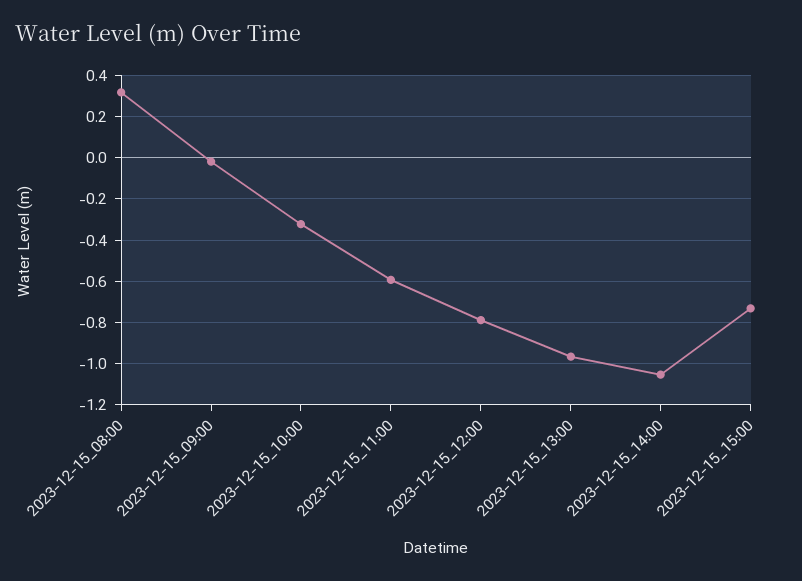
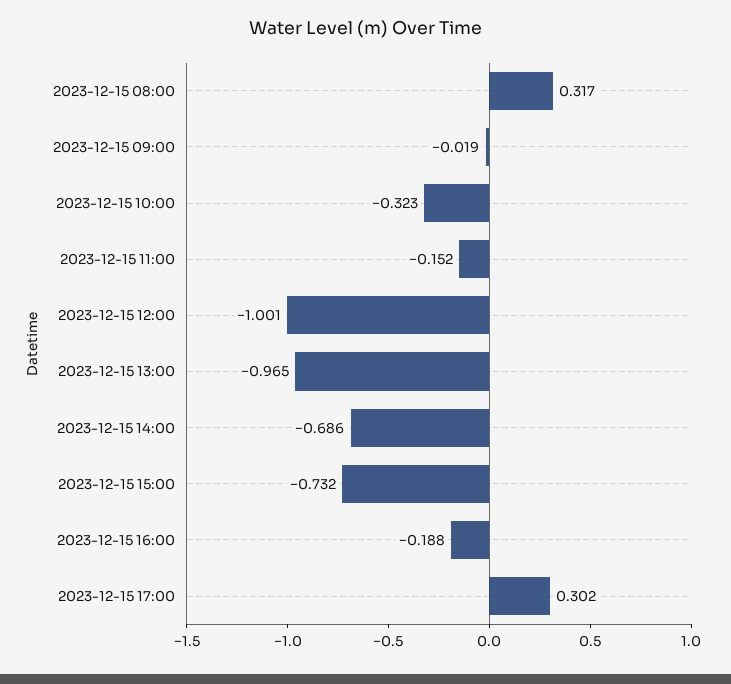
2023-12-15_11:00: -0.6 -> -0.152
2023-12-15_12:00: -0.8 -> -1.001
2023-12-15_14:00: -1.05 -> -0.686
2023-12-15 16:00: none -> -0.188
2023-12-15 17:00: none -> 0.302

